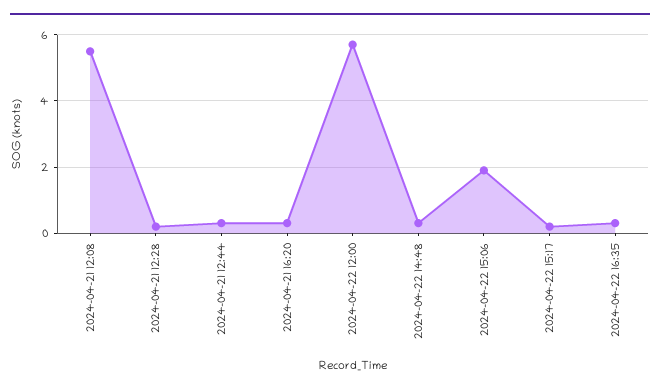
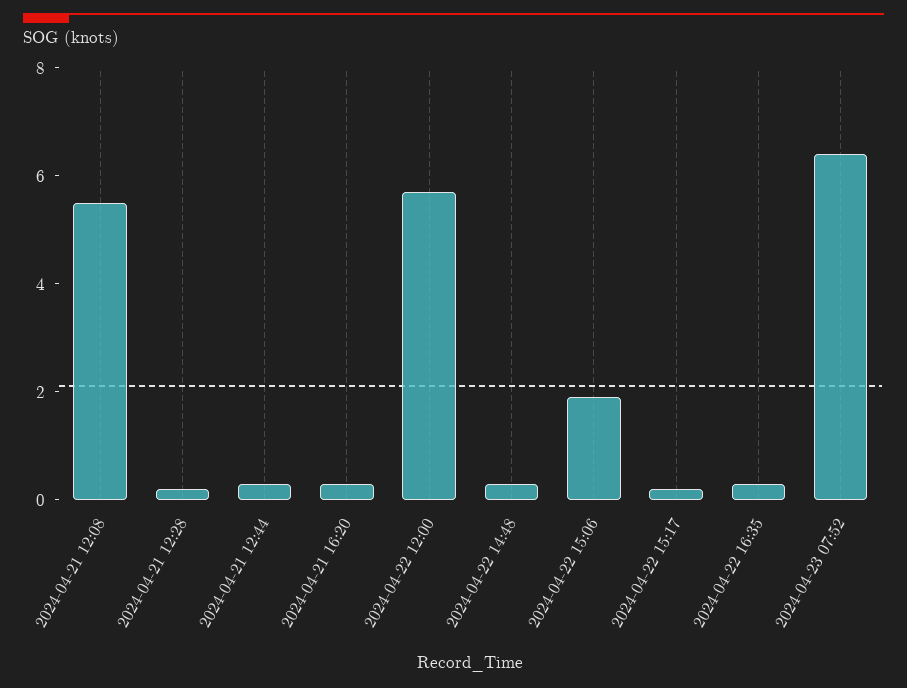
2024-04-23 07:52: none -> 6.5

